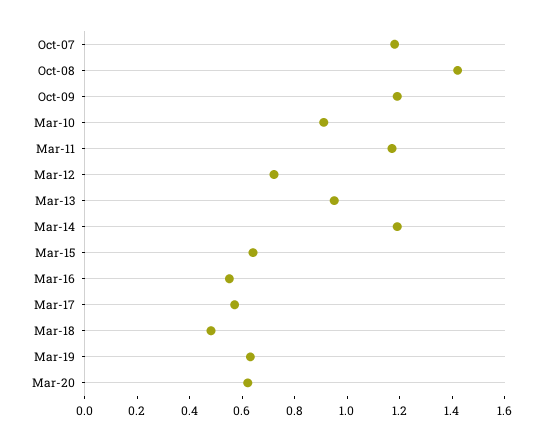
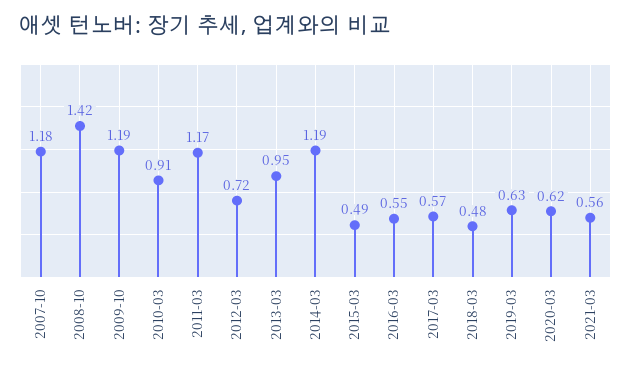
Mar-15: 0.65 -> 0.49
2021-03: none -> 0.56

